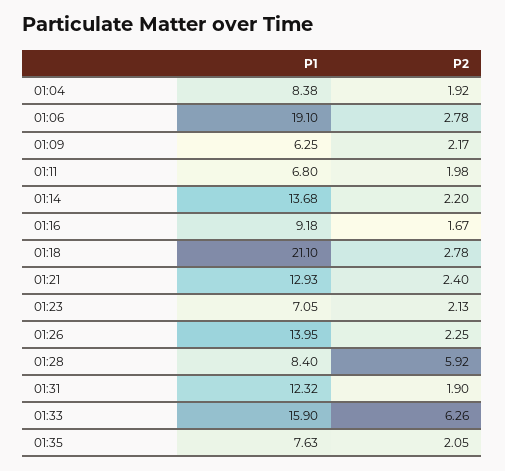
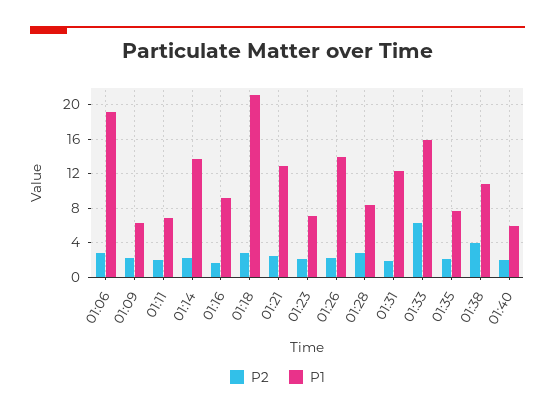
P1, 01:04: 8.38 -> none
P2, 01:04: 1.92 -> none
P2, 01:28: 5.92 -> 3
P2, 01:38: none -> 4
P1, 01:38: none -> 11
P2, 01:40: none -> 2
P1, 01:40: none -> 6

